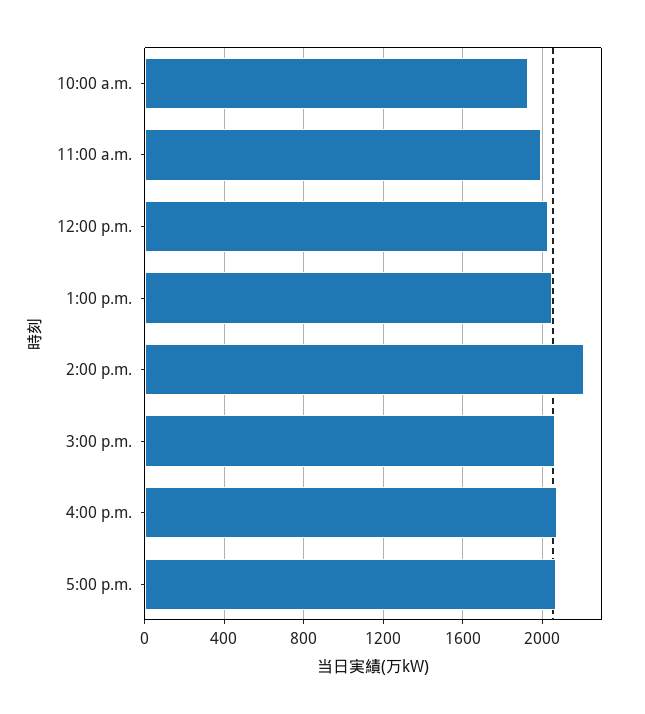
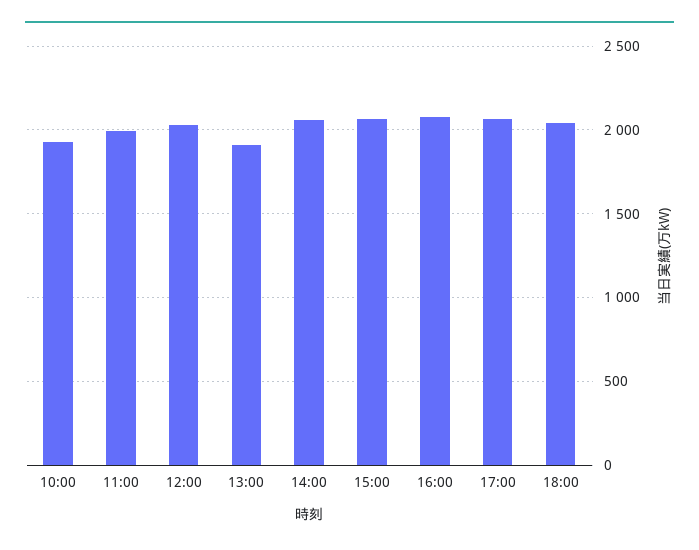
1:00 p.m.: 2050 -> 1900
2:00 p.m.: 2200 -> 2050
18:00: none -> 2050

